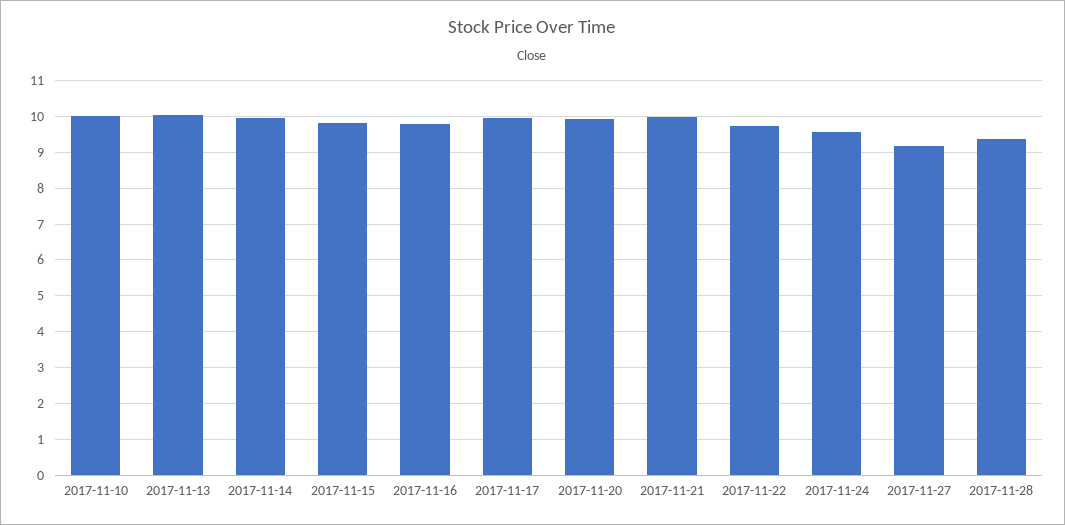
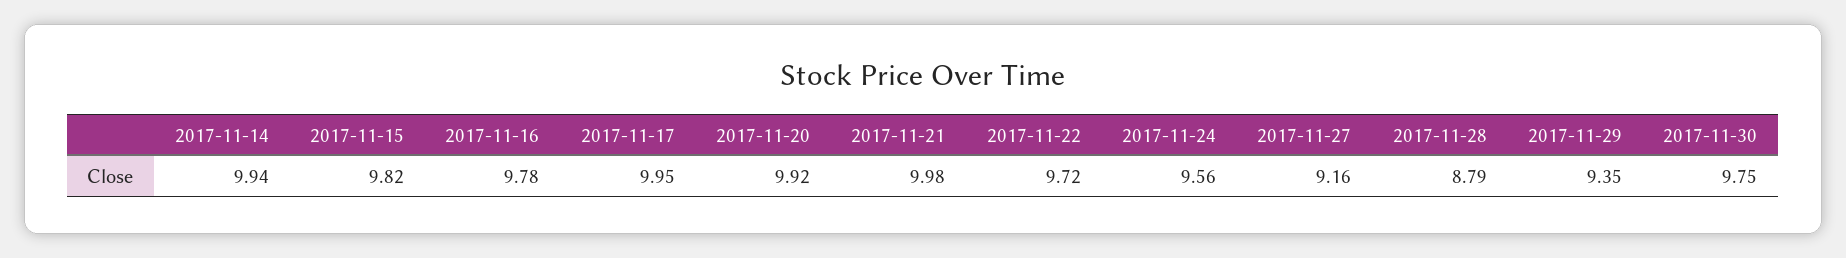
2017-11-10: 10 -> none
2017-11-13: 10 -> none
2017-11-28: 9.4 -> 8.79
2017-11-29: none -> 9.35
2017-11-30: none -> 9.75

